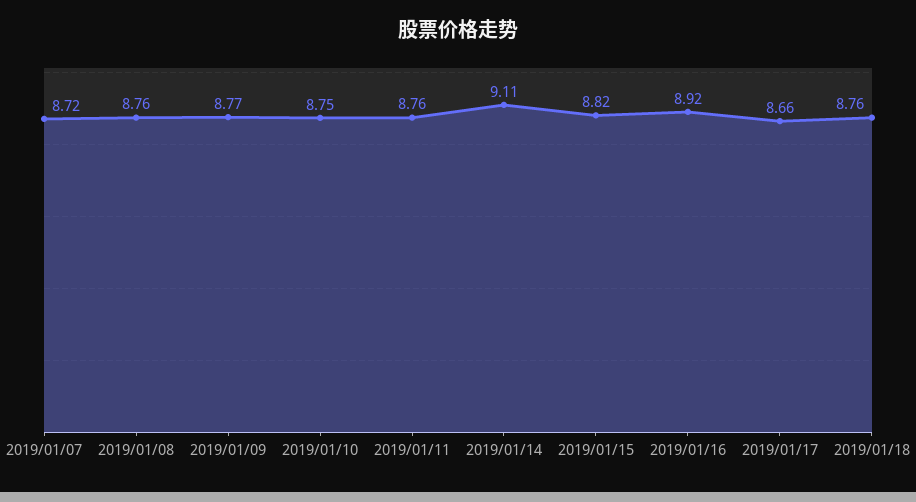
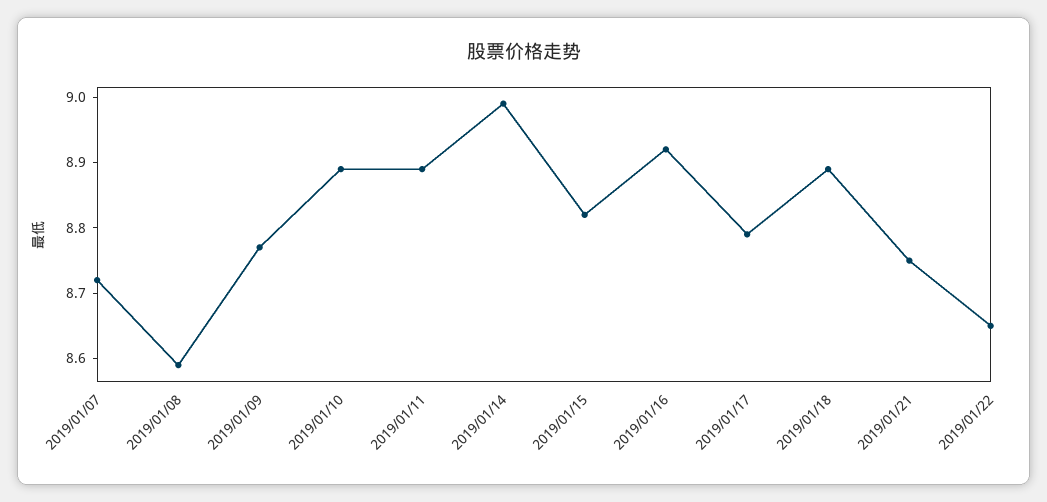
2019/01/08: 8.76 -> 8.6
2019/01/10: 8.75 -> 8.9
2019/01/11: 8.76 -> 8.9
2019/01/14: 9.11 -> 9
2019/01/17: 8.66 -> 8.8
2019/01/18: 8.76 -> 8.9
2019/01/21: none -> 8.75
2019/01/22: none -> 8.65

